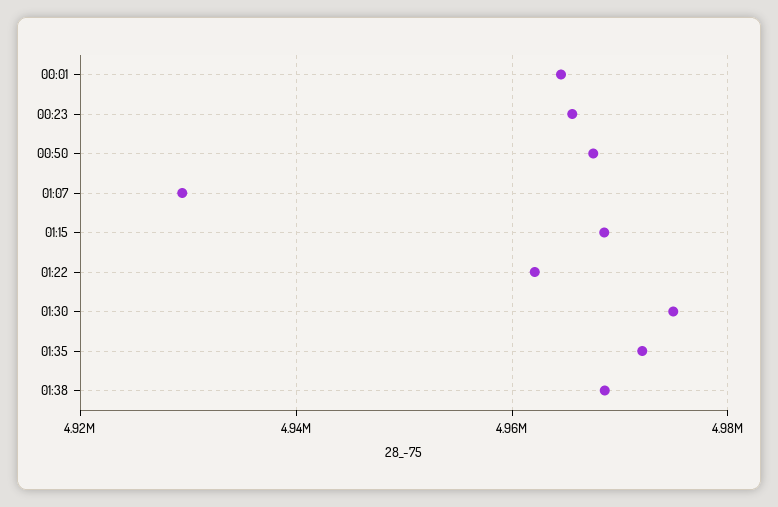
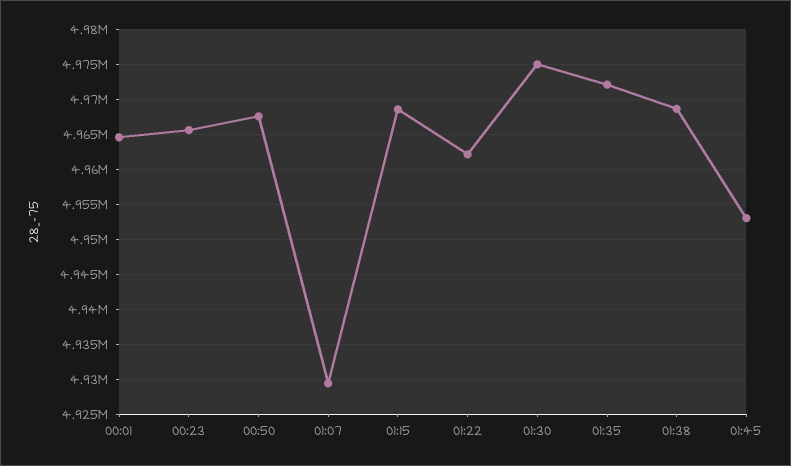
01:45: none -> 4953000

